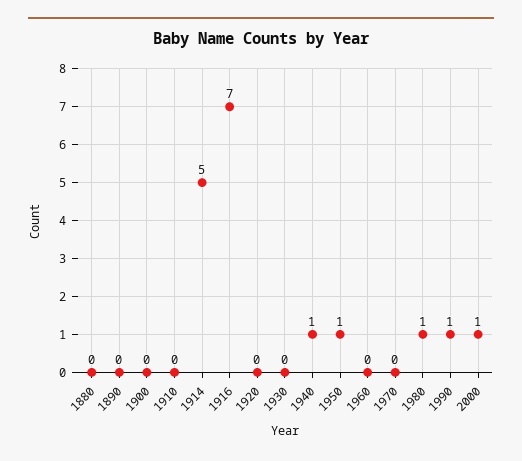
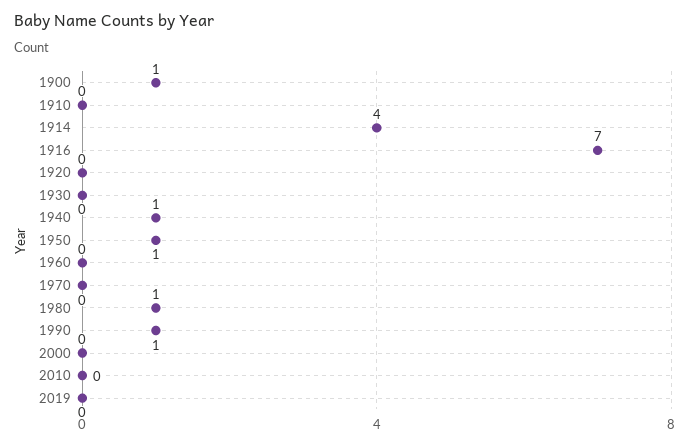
1880: 0 -> none
1890: 0 -> none
1900: 0 -> 1
1914: 5 -> 4
2000: 1 -> 0
2010: none -> 0
2019: none -> 0

